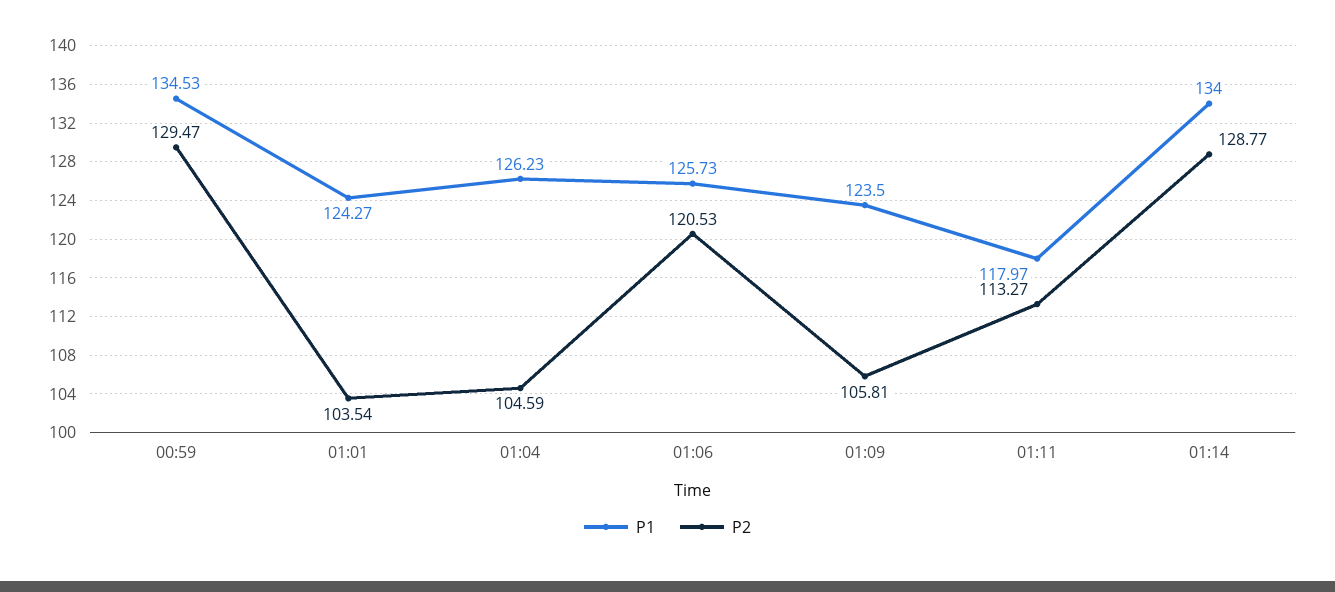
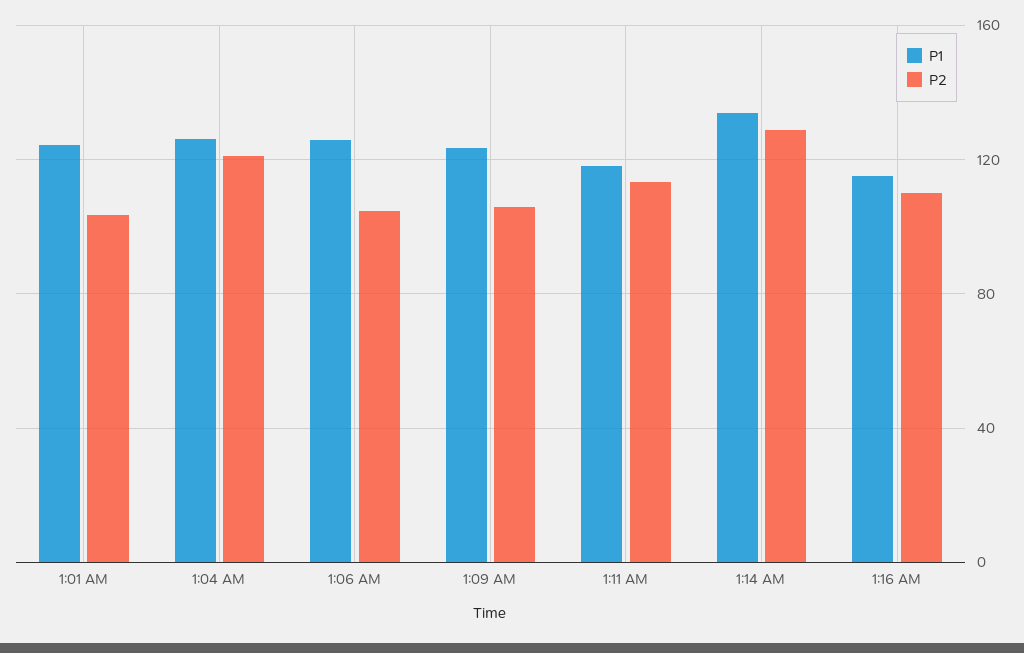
P1, 00:59: 134.53 -> none
P2, 00:59: 129.47 -> none
P2, 01:04: 104.59 -> 120
P2, 01:06: 120.53 -> 105
P1, 1:16 AM: none -> 115
P2, 1:16 AM: none -> 110

